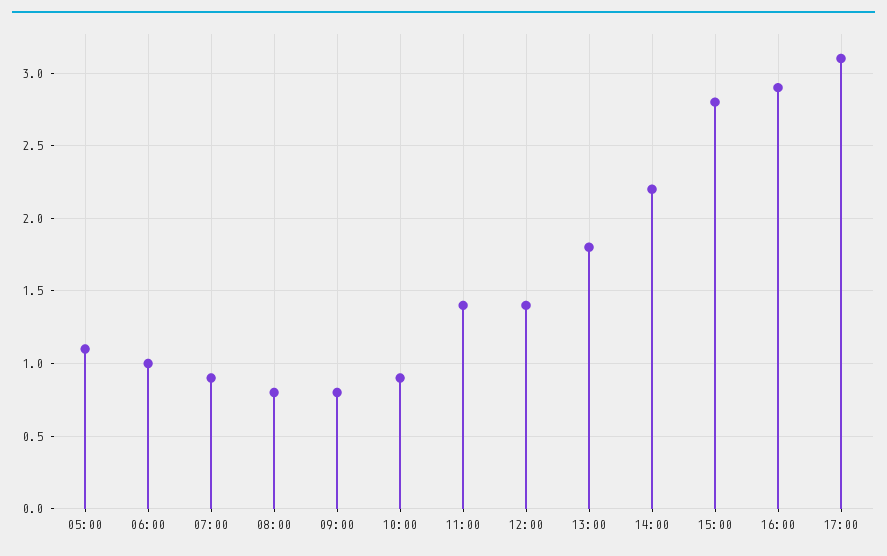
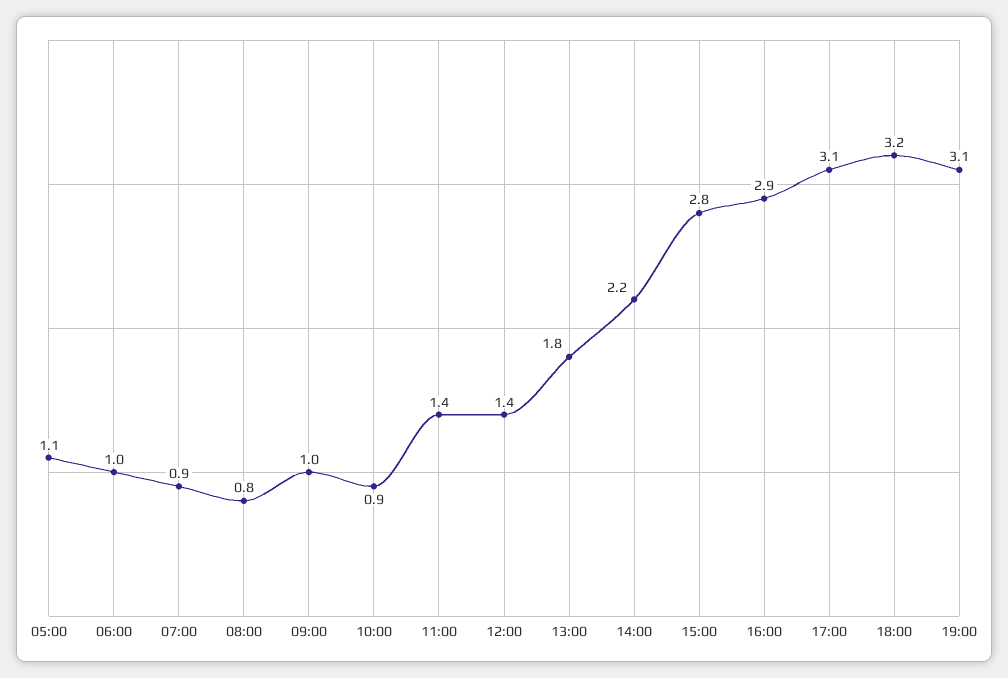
09:00: 0.8 -> 1
18:00: none -> 3.2
19:00: none -> 3.1

